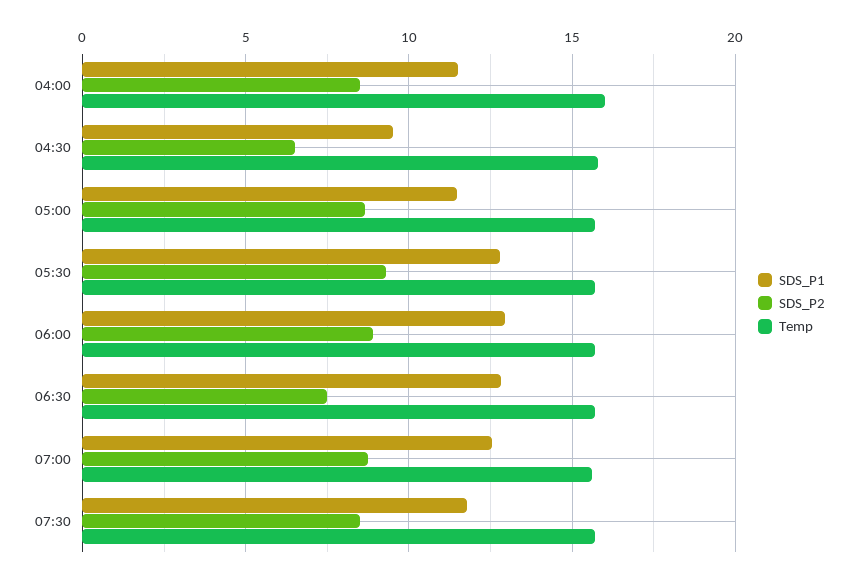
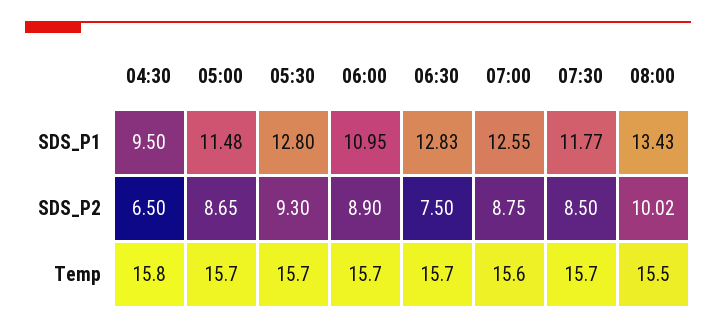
SDS_P1, 04:00: 11.5 -> none
SDS_P2, 04:00: 8.5 -> none
Temp, 04:00: 16 -> none
SDS_P1, 06:00: 13 -> 10.95
SDS_P1, 08:00: none -> 13.43
SDS_P2, 08:00: none -> 10.02
Temp, 08:00: none -> 15.5

